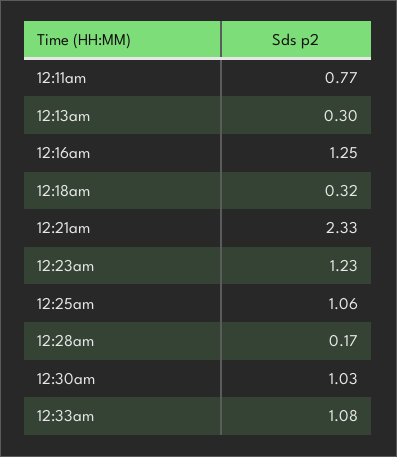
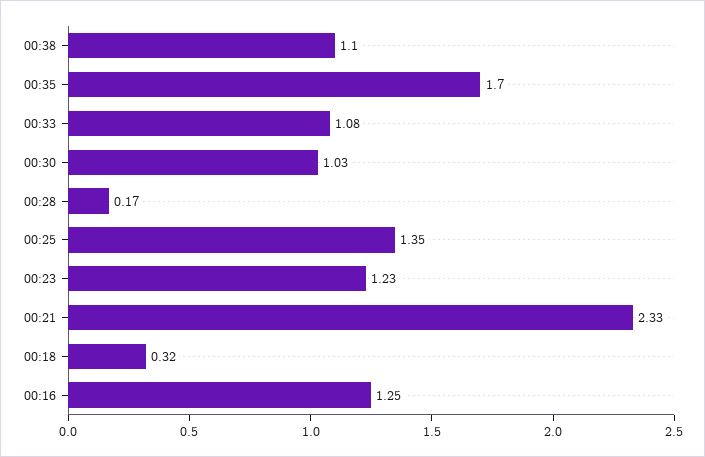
12:11am: 0.77 -> none
12:13am: 0.3 -> none
12:25am: 1.06 -> 1.35
00:38: none -> 1.1
00:35: none -> 1.7

